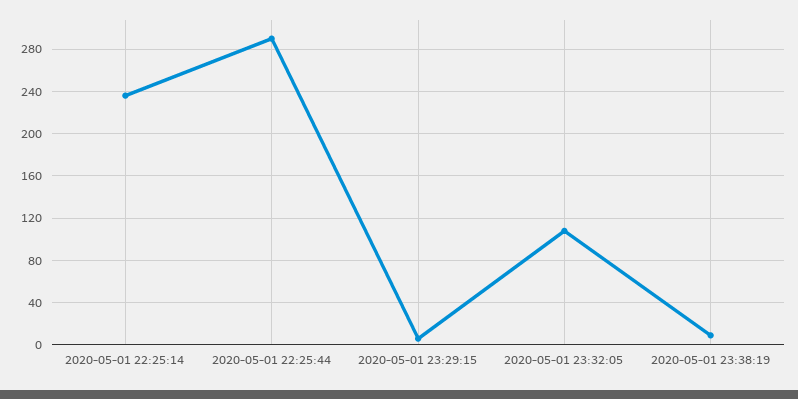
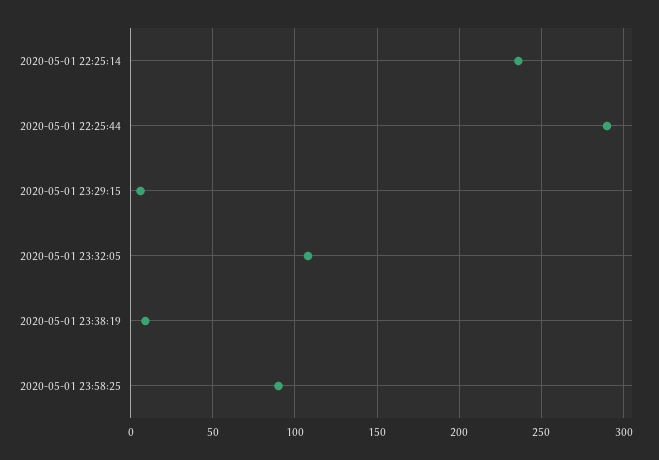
2020-05-01 23:58:25: none -> 90

